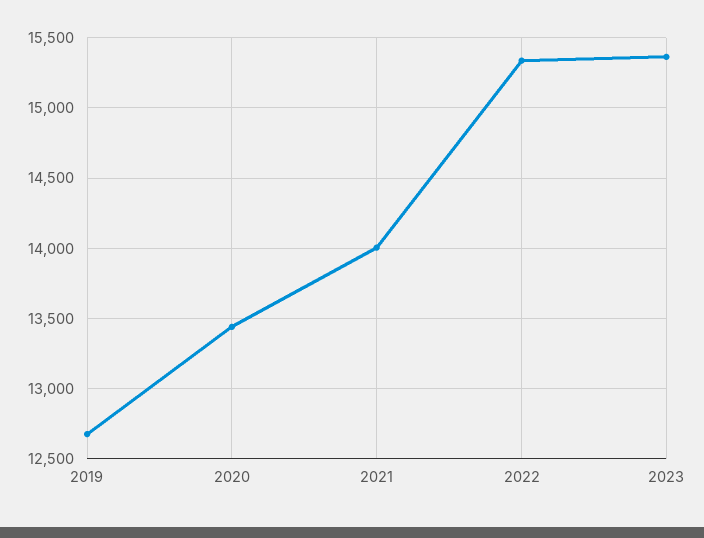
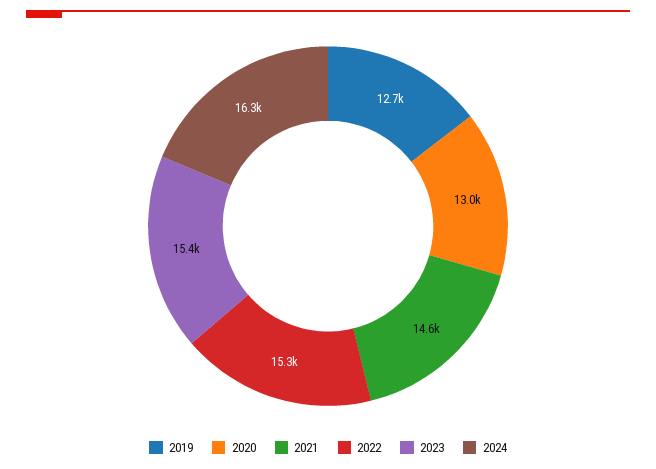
2020: 13450 -> 13000
2021: 14000 -> 14600
2024: none -> 16300

